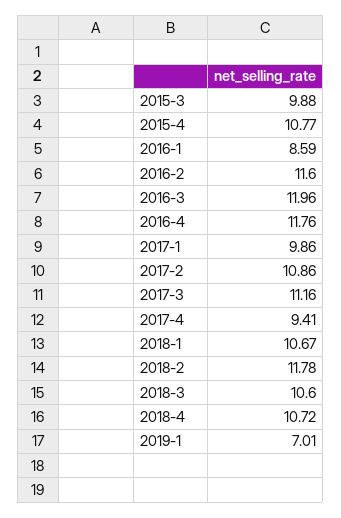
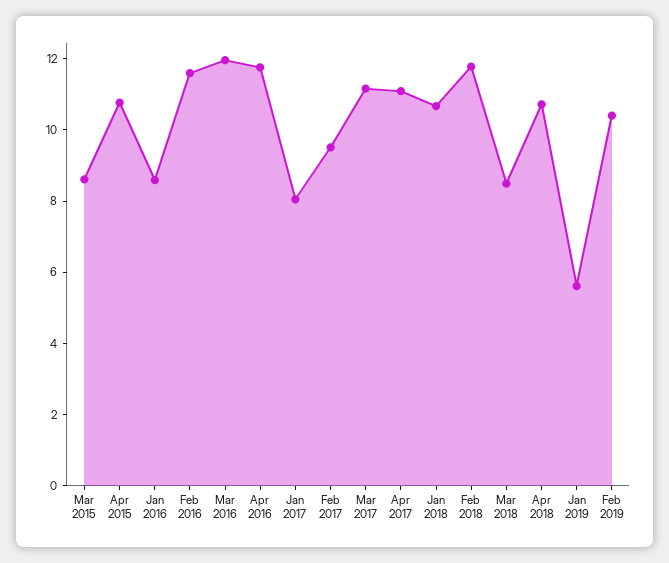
2015-3: 9.88 -> 8.5
2017-1: 9.86 -> 8
2017-2: 10.86 -> 9.5
2017-4: 9.41 -> 11
2018-3: 10.6 -> 8.5
2019-1: 7.01 -> 5.5
Feb 2019: none -> 10.5

